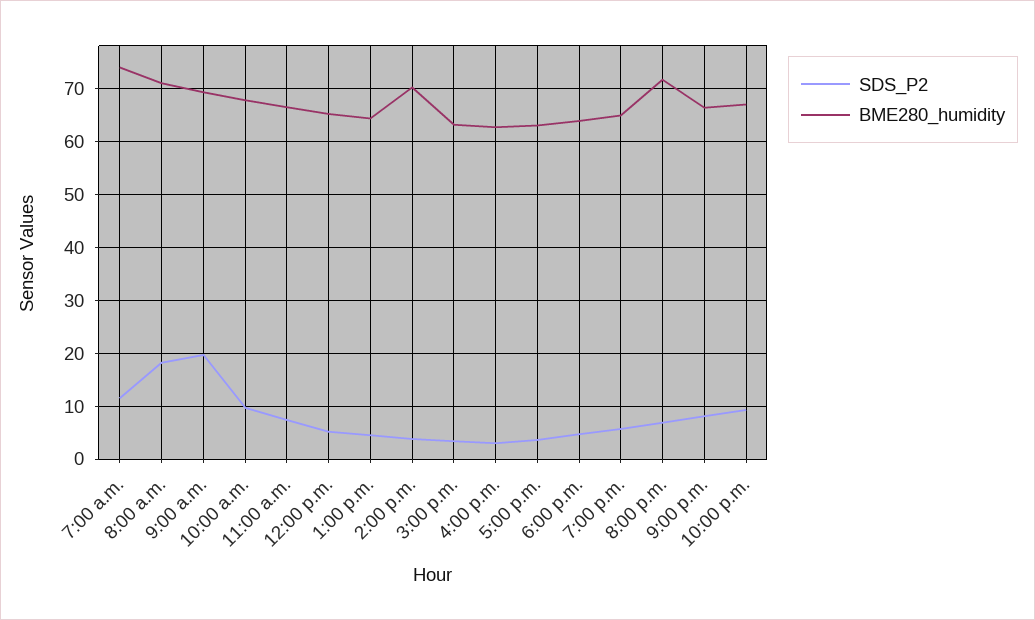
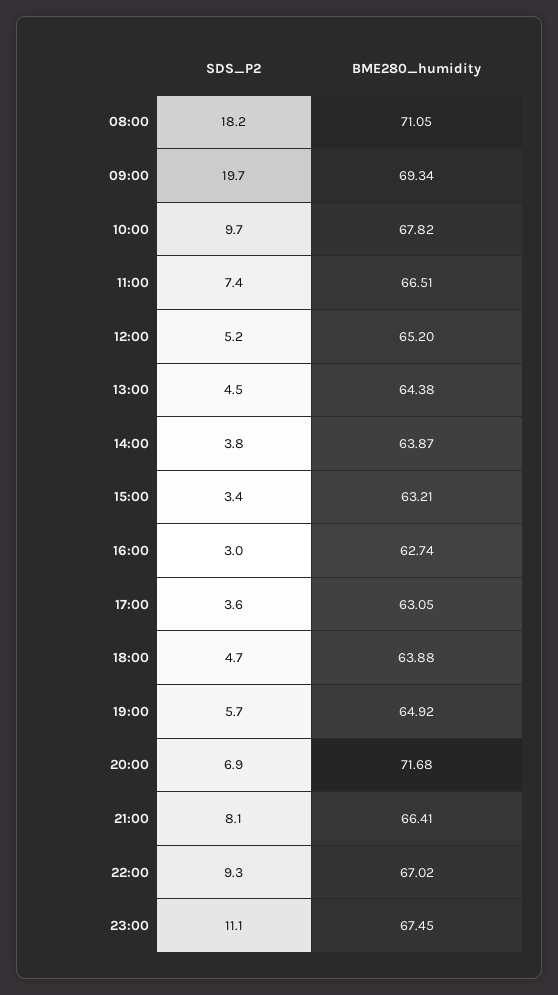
SDS_P2, 7:00 a.m.: 12 -> none
BME280_humidity, 7:00 a.m.: 74 -> none
BME280_humidity, 2:00 p.m.: 70 -> 63.87
SDS_P2, 23:00: none -> 11.1
BME280_humidity, 23:00: none -> 67.45

